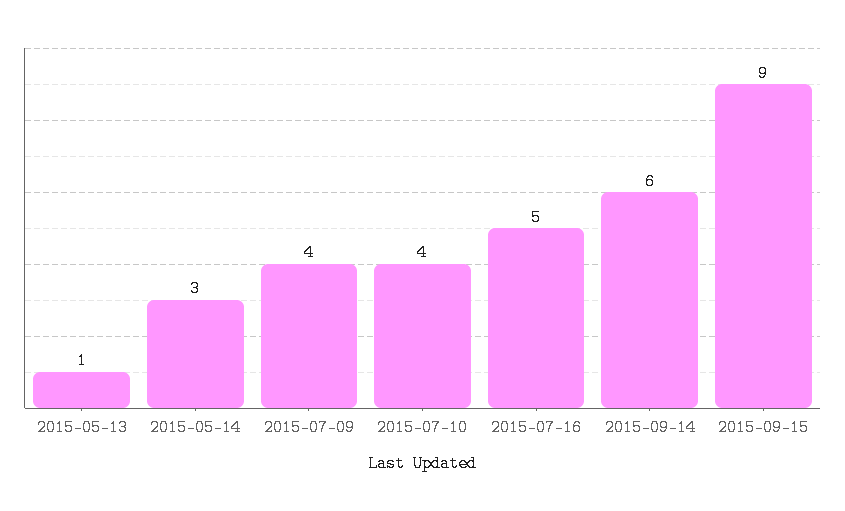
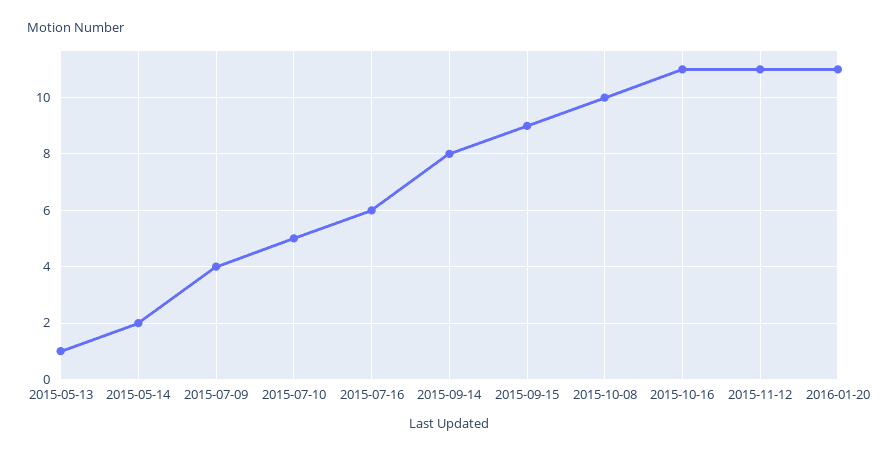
2015-05-14: 3 -> 2
2015-07-10: 4 -> 5
2015-07-16: 5 -> 6
2015-09-14: 6 -> 8
2015-10-08: none -> 10
2015-10-16: none -> 11
2015-11-12: none -> 11
2016-01-20: none -> 11

